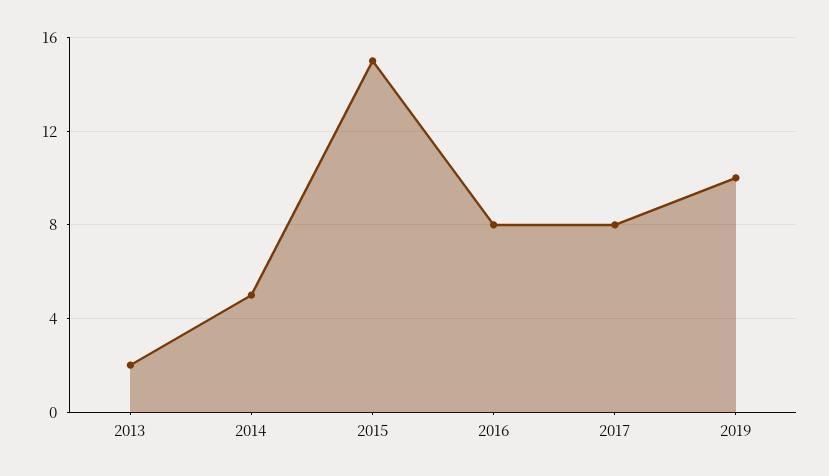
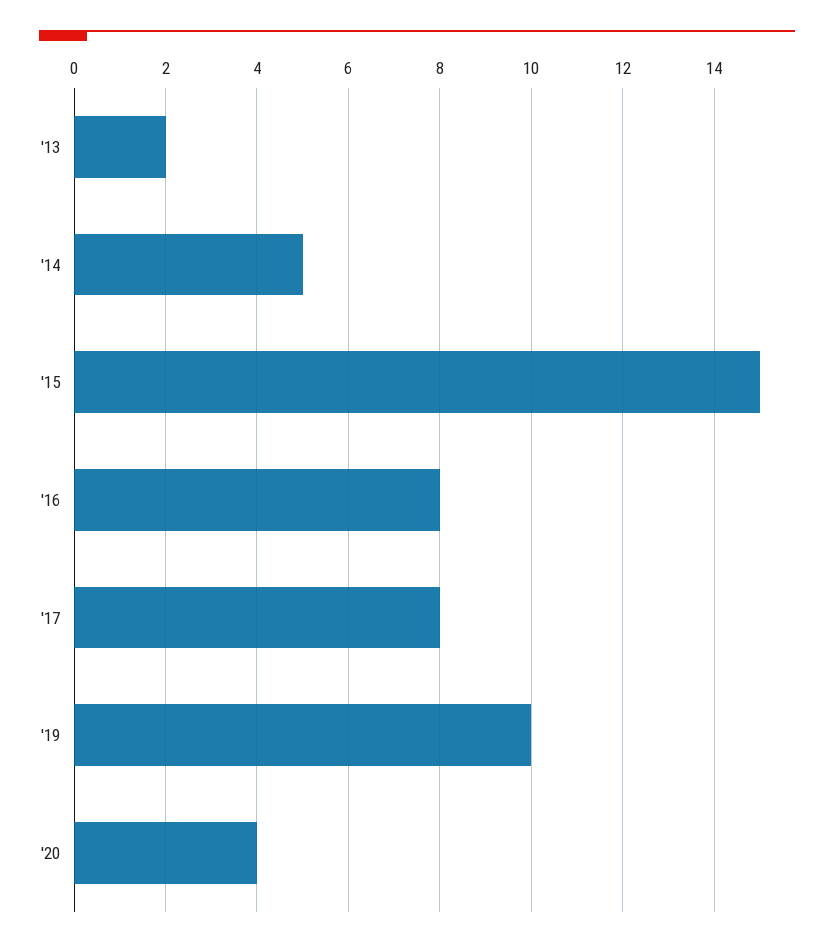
'20: none -> 4

